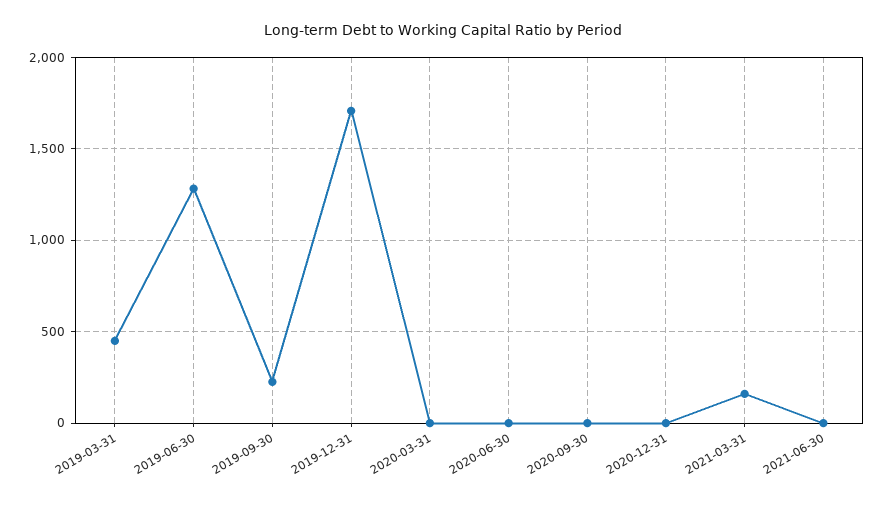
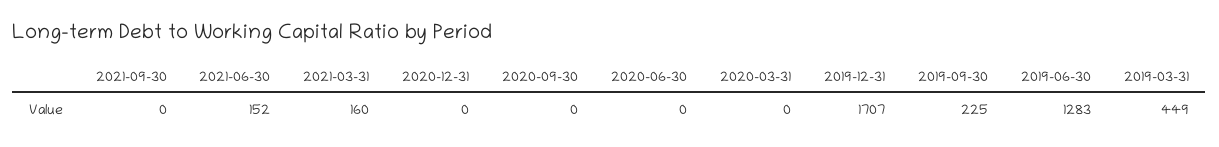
2021-06-30: 0 -> 152
2021-09-30: none -> 0

